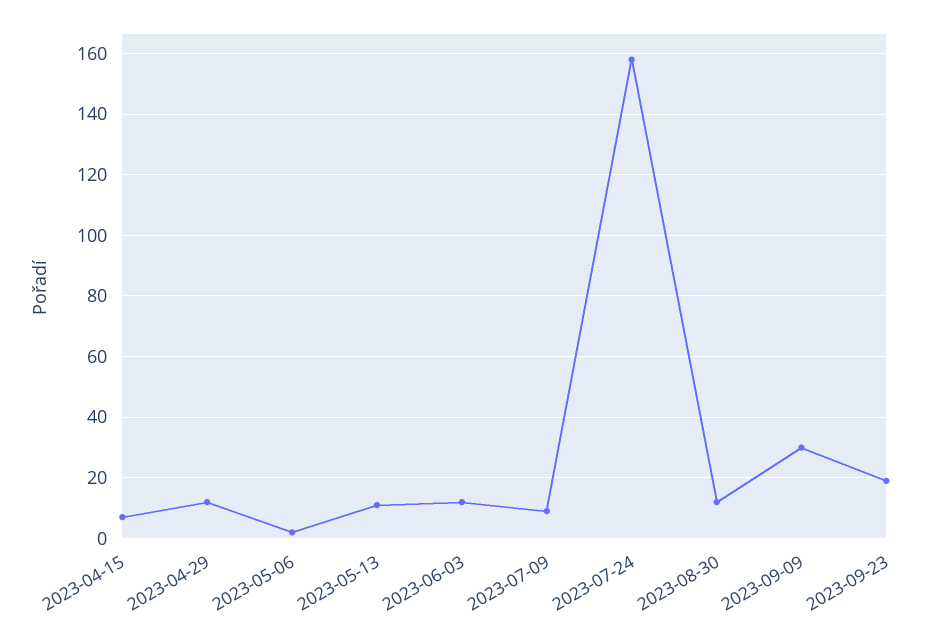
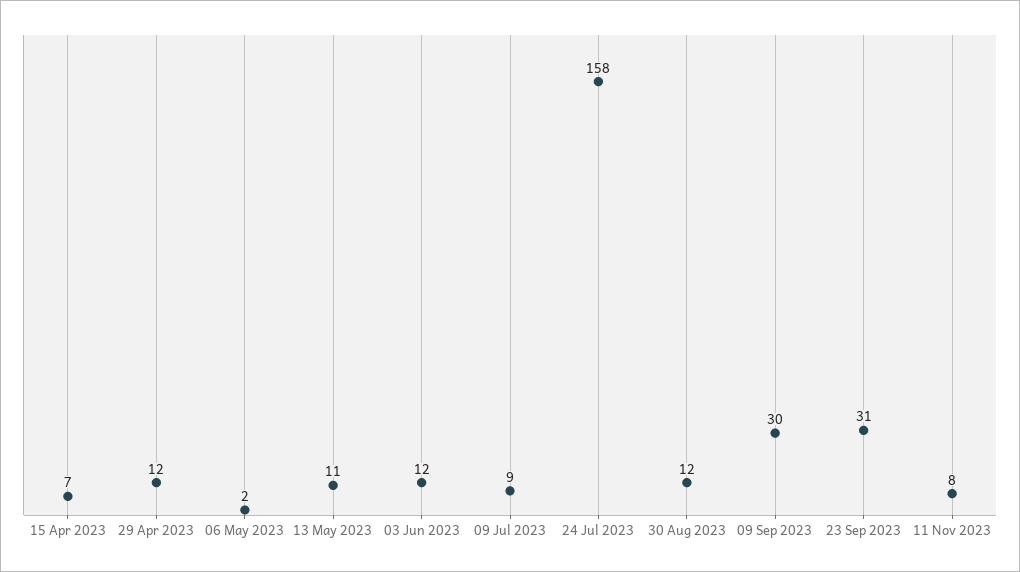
2023-09-23: 20 -> 31
11 Nov 2023: none -> 8

